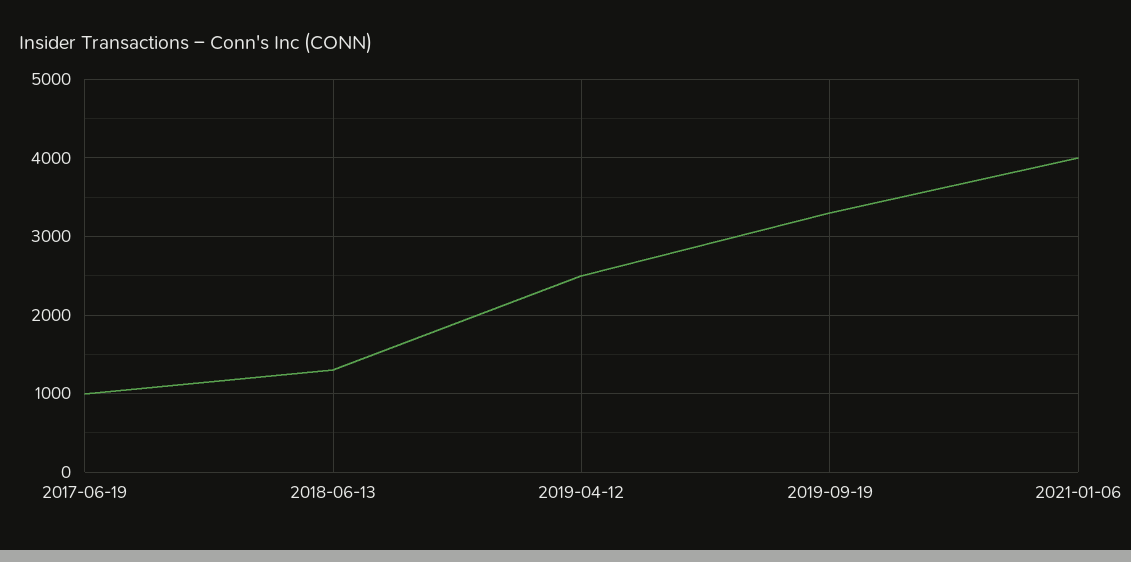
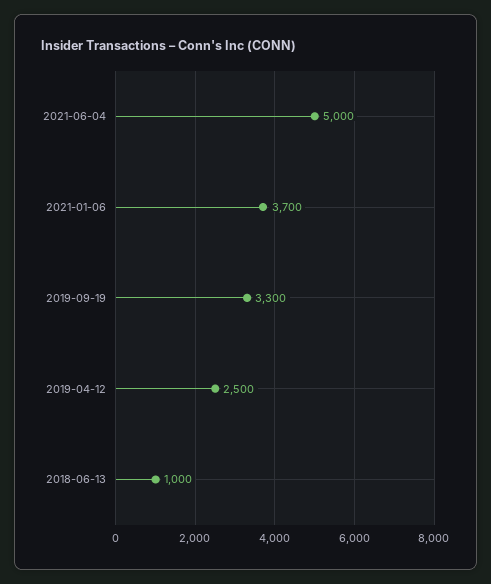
2017-06-19: 1000 -> none
2018-06-13: 1300 -> 1000
2021-01-06: 4000 -> 3700
2021-06-04: none -> 5000

